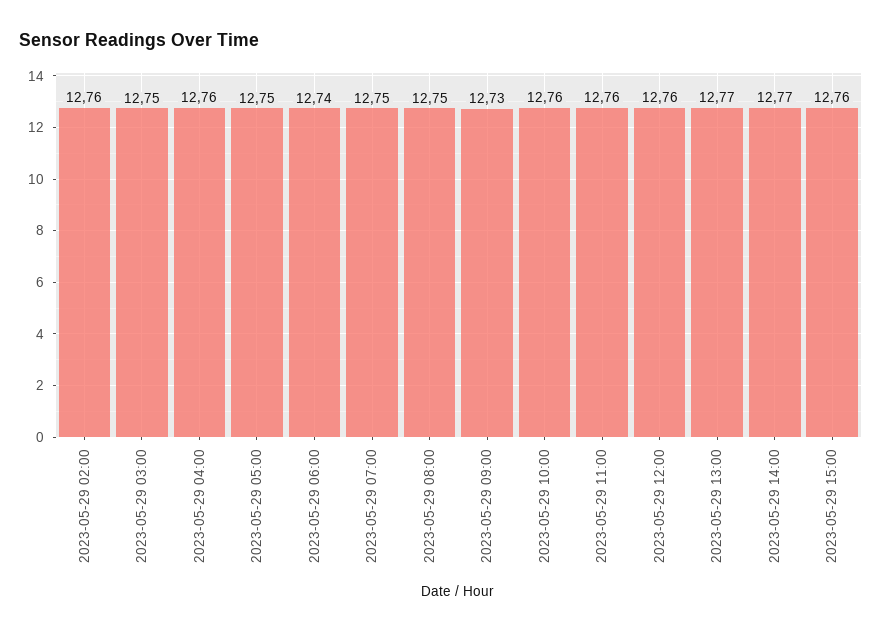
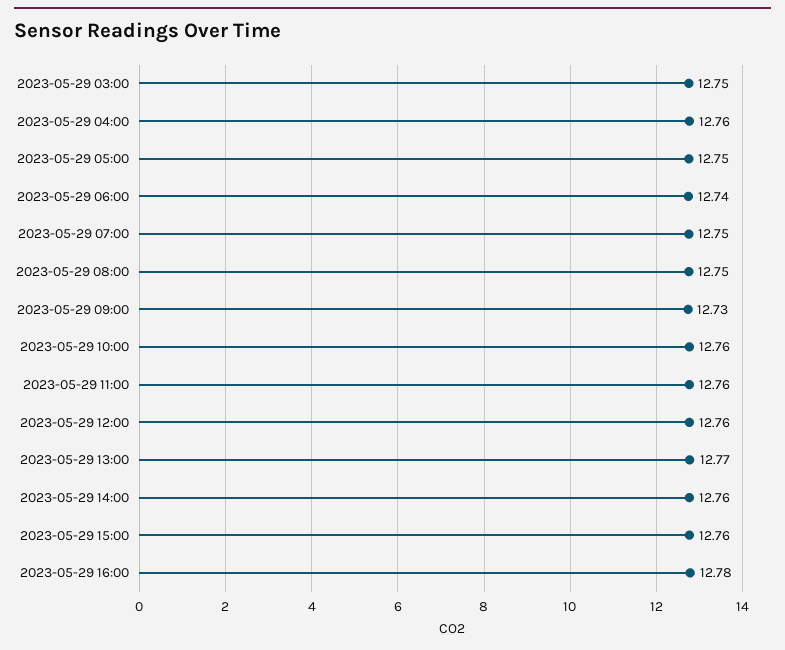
2023-05-29 02:00: 12.76 -> none
2023-05-29 14:00: 12.77 -> 12.76
2023-05-29 16:00: none -> 12.78

